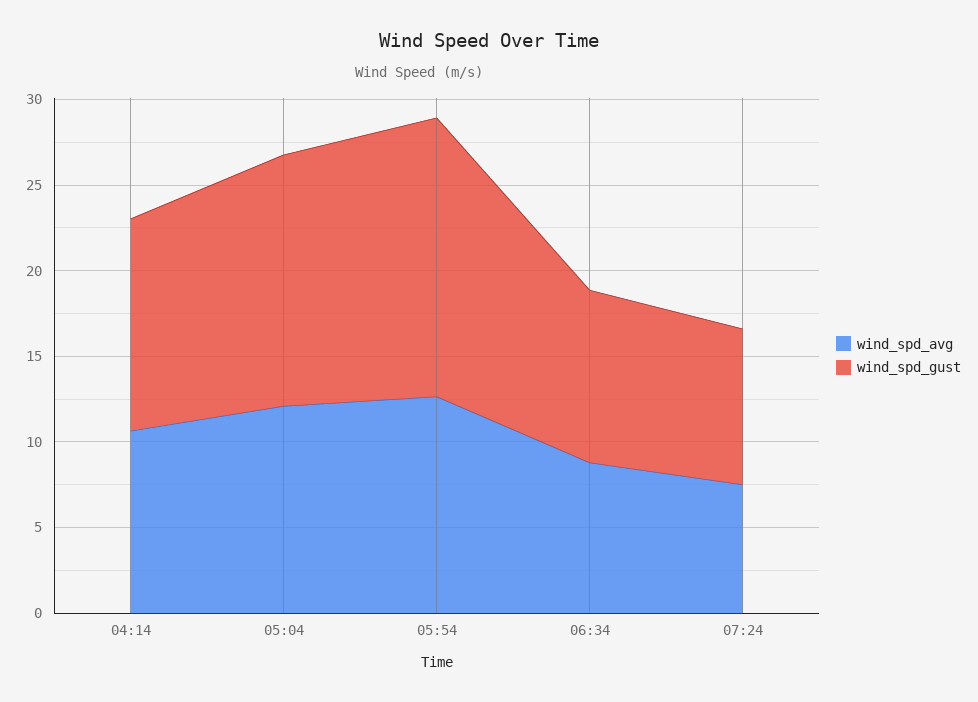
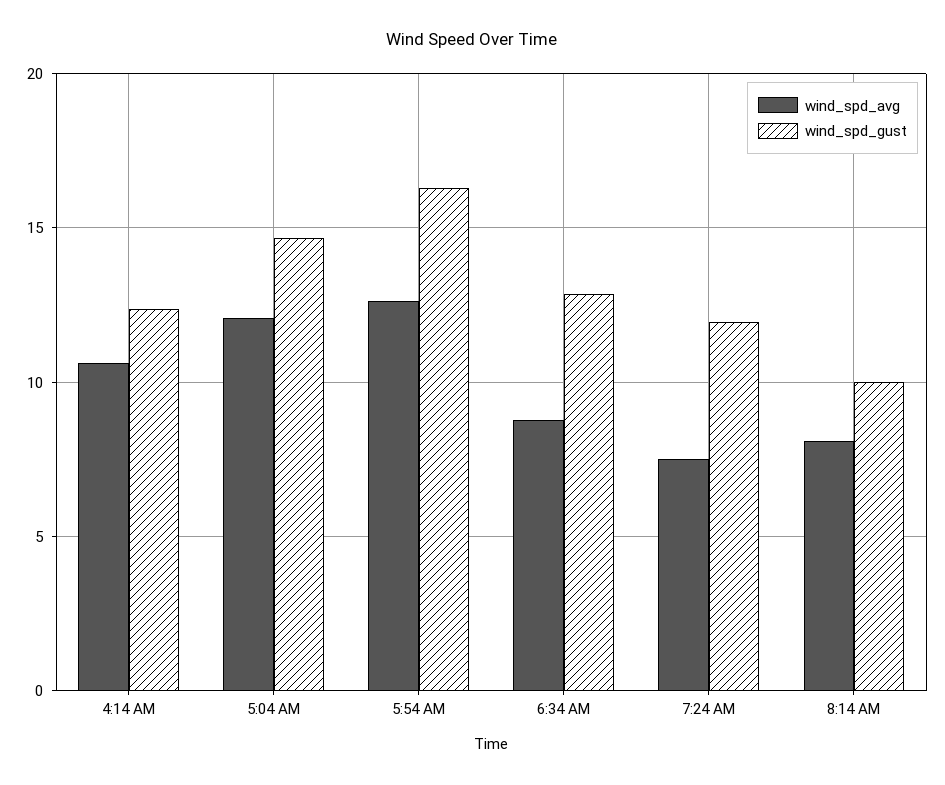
wind_spd_gust, 06:34: 10 -> 13
wind_spd_gust, 07:24: 9 -> 12
wind_spd_avg, 8:14 AM: none -> 8
wind_spd_gust, 8:14 AM: none -> 10

